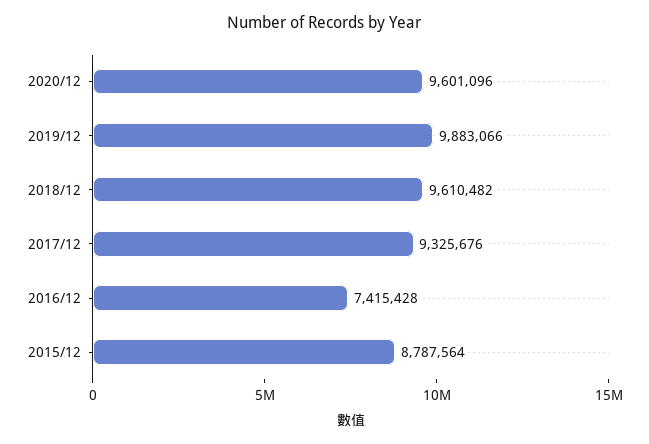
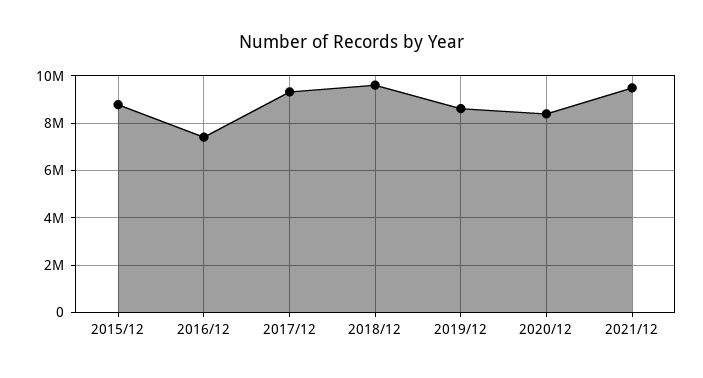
2020/12: 9601096 -> 8500000
2019/12: 9883066 -> 8500000
2021/12: none -> 9500000

